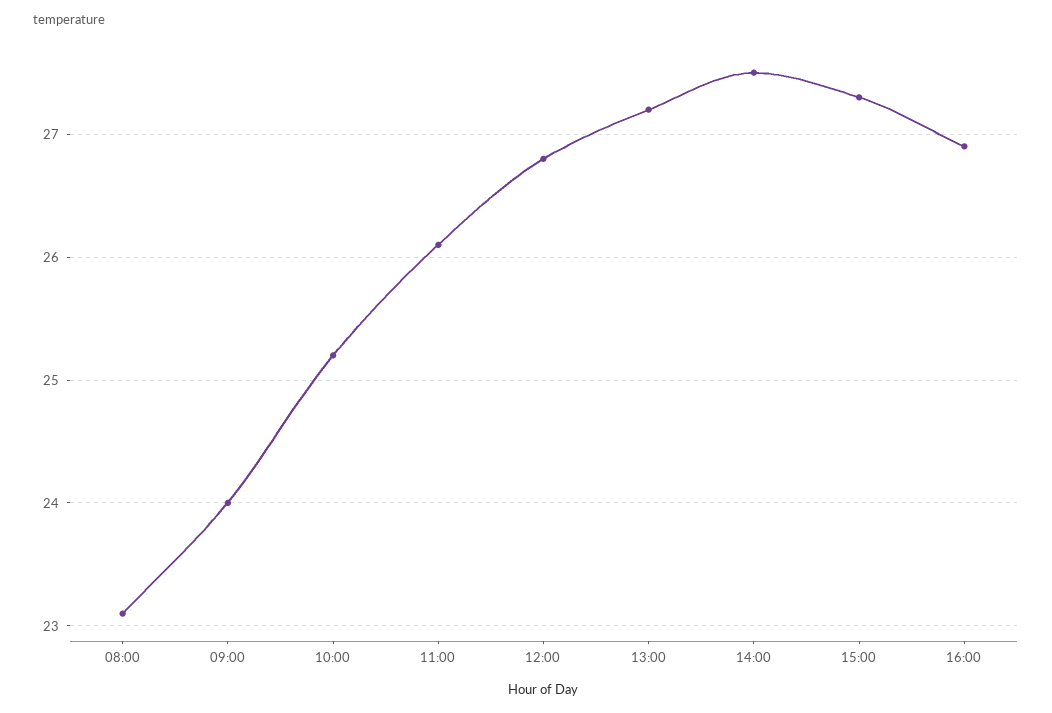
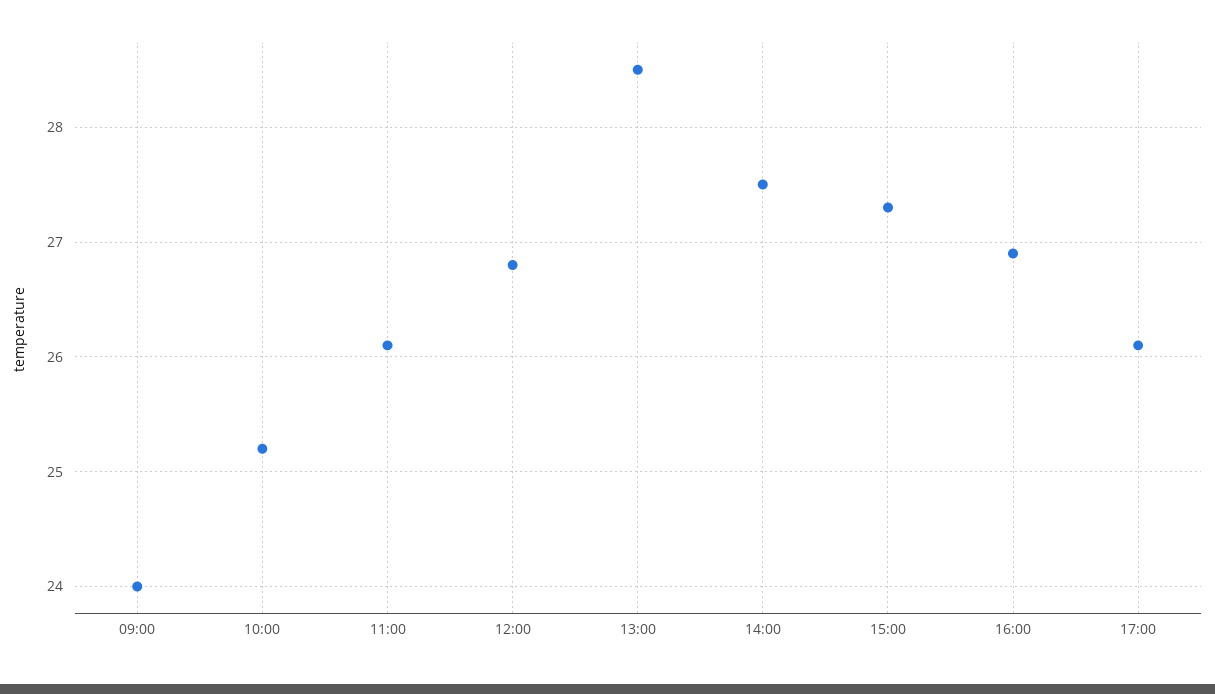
08:00: 23.1 -> none
13:00: 27.2 -> 28.5
17:00: none -> 26.1

